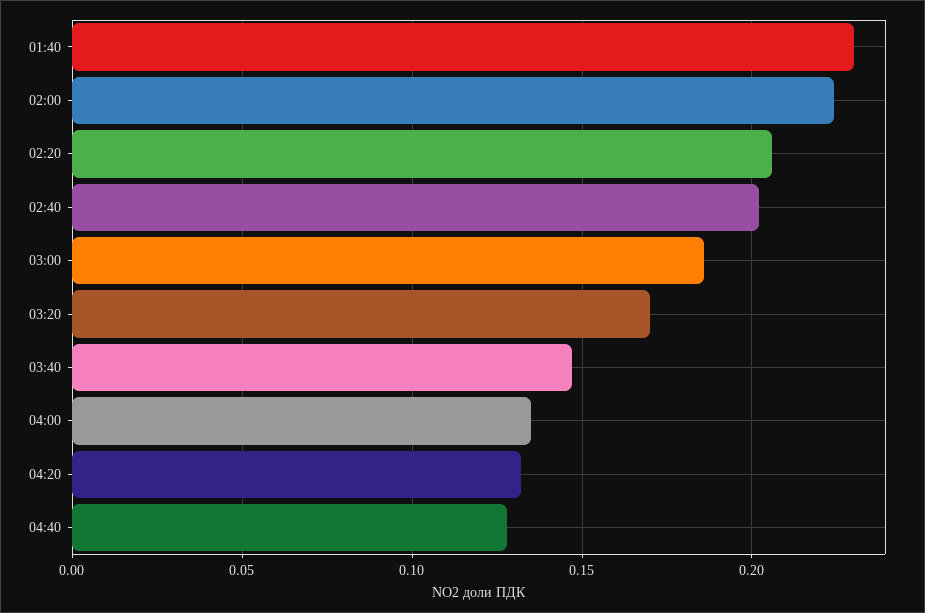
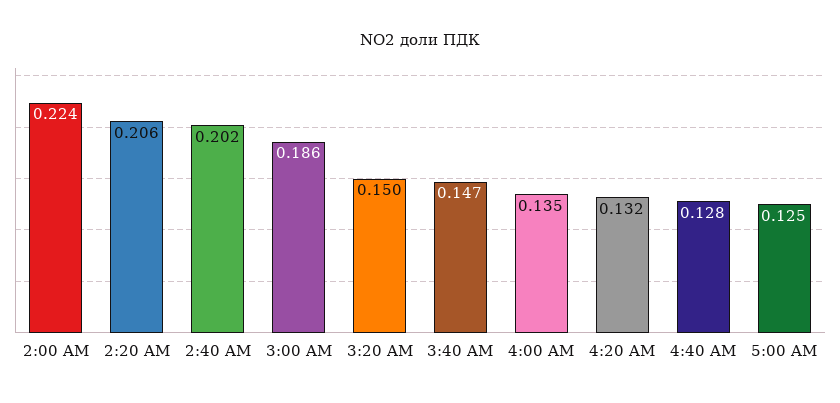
01:40: 0.23 -> none
03:20: 0.17 -> 0.15
5:00 AM: none -> 0.125

